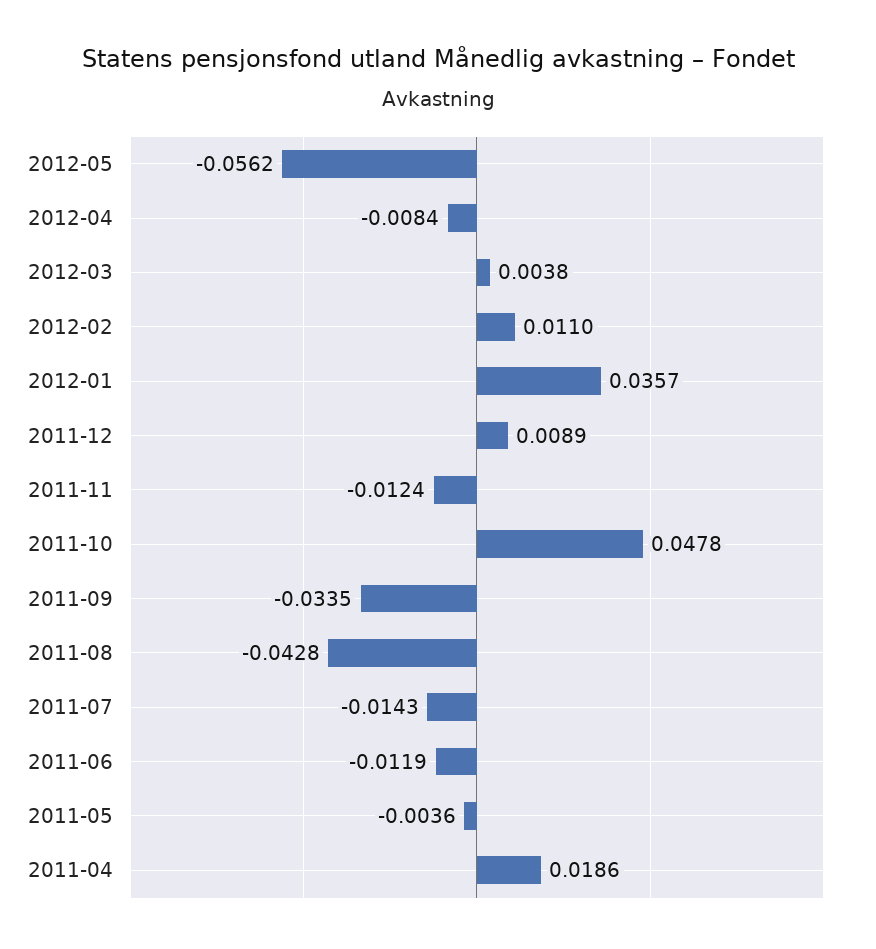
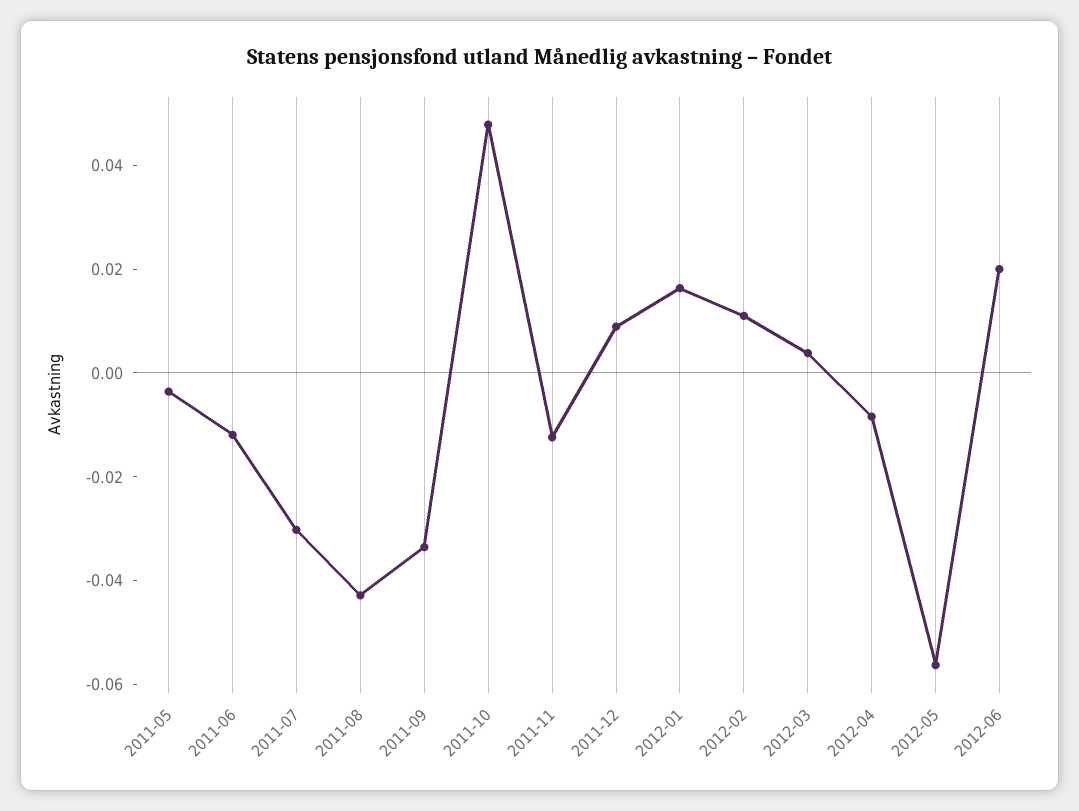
2012-01: 0.0357 -> 0.015
2011-07: -0.0143 -> -0.03
2011-04: 0.0186 -> none
2012-06: none -> 0.02

